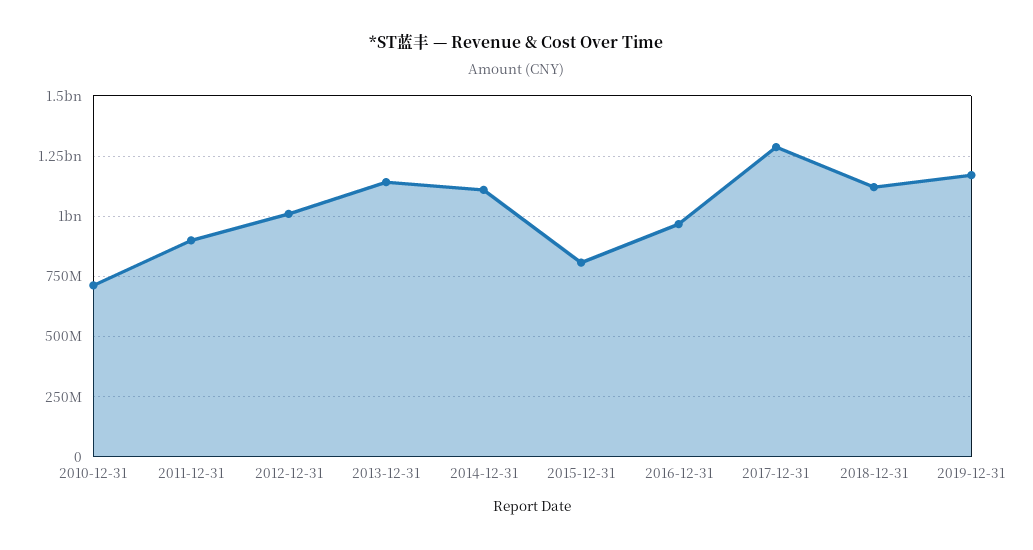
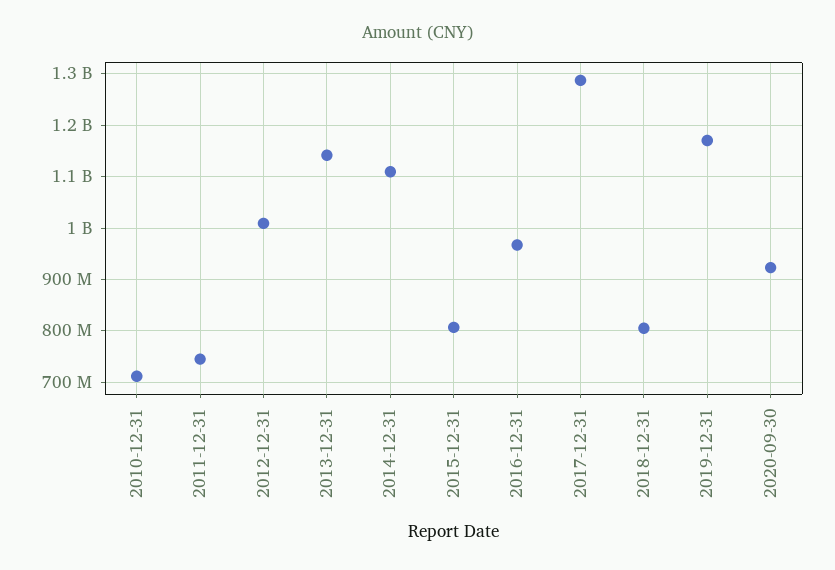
2011-12-31: 900000000 -> 740000000
2018-12-31: 1125000000 -> 800000000
2020-09-30: none -> 920000000

